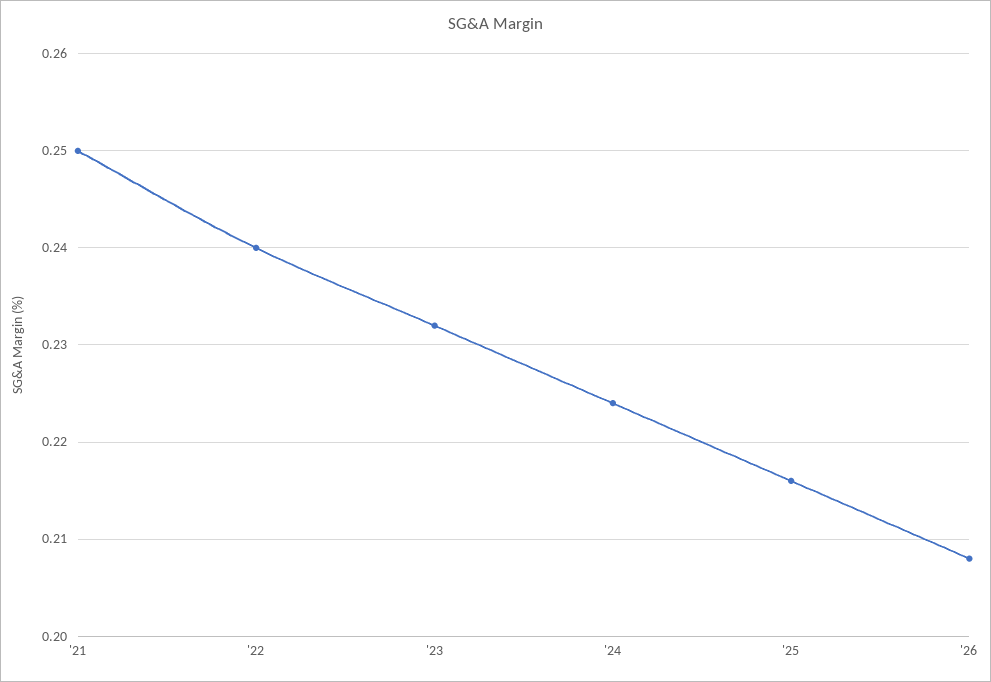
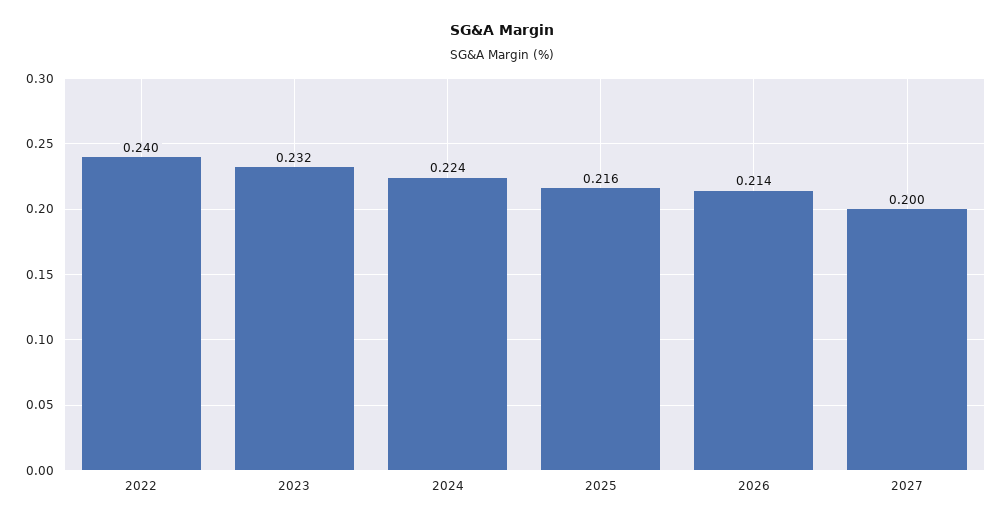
'21: 0.25 -> none
'26: 0.208 -> 0.214
2027: none -> 0.2

